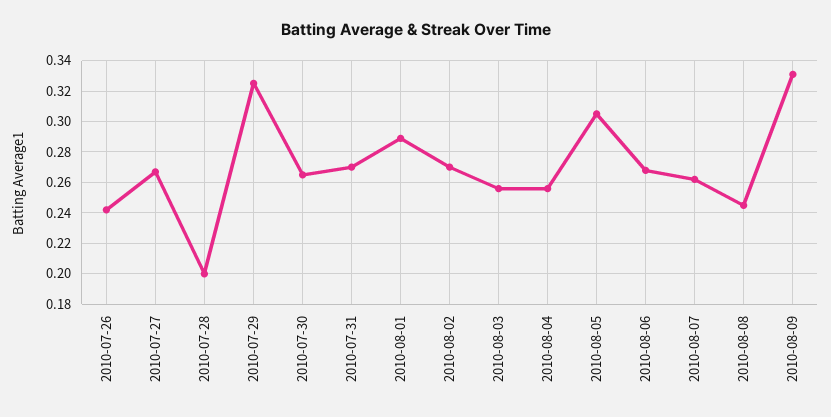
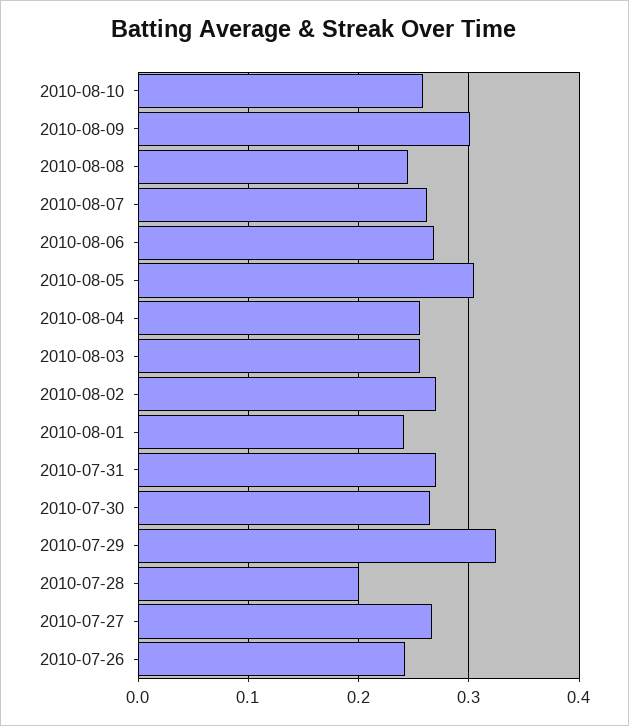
2010-08-01: 0.29 -> 0.24
2010-08-09: 0.33 -> 0.3
2010-08-10: none -> 0.26

